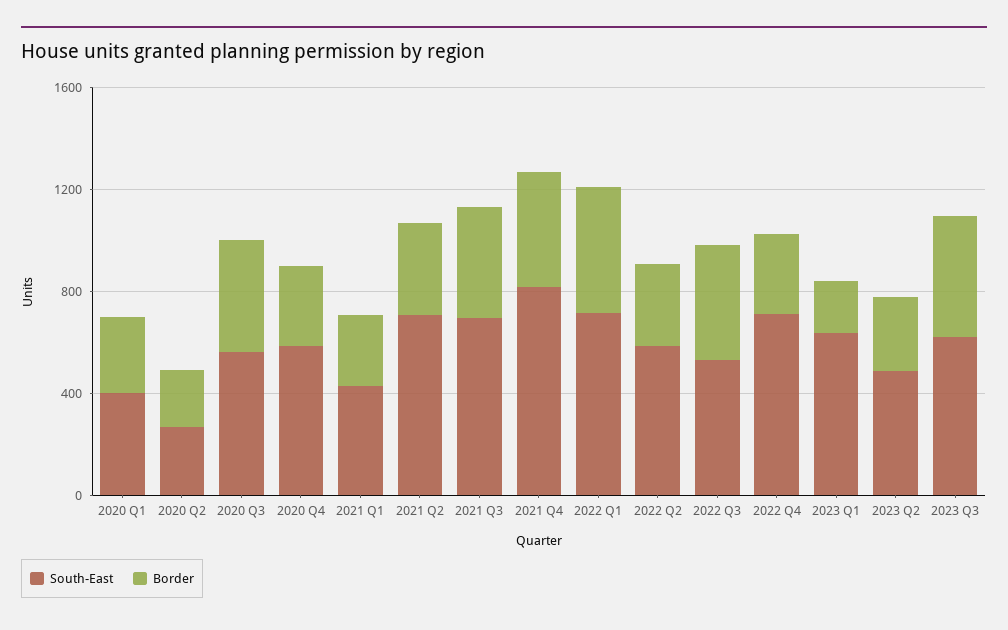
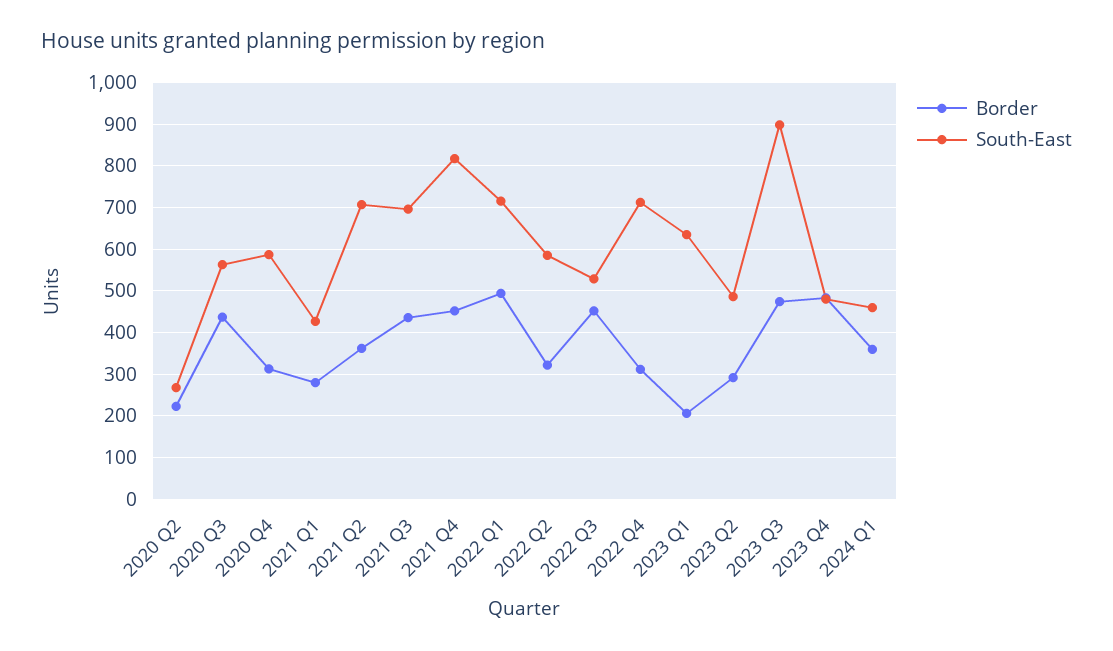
South-East, 2020 Q1: 400 -> none
Border, 2020 Q1: 300 -> none
South-East, 2023 Q3: 600 -> 900
Border, 2023 Q4: none -> 480
South-East, 2023 Q4: none -> 480
Border, 2024 Q1: none -> 360
South-East, 2024 Q1: none -> 460

